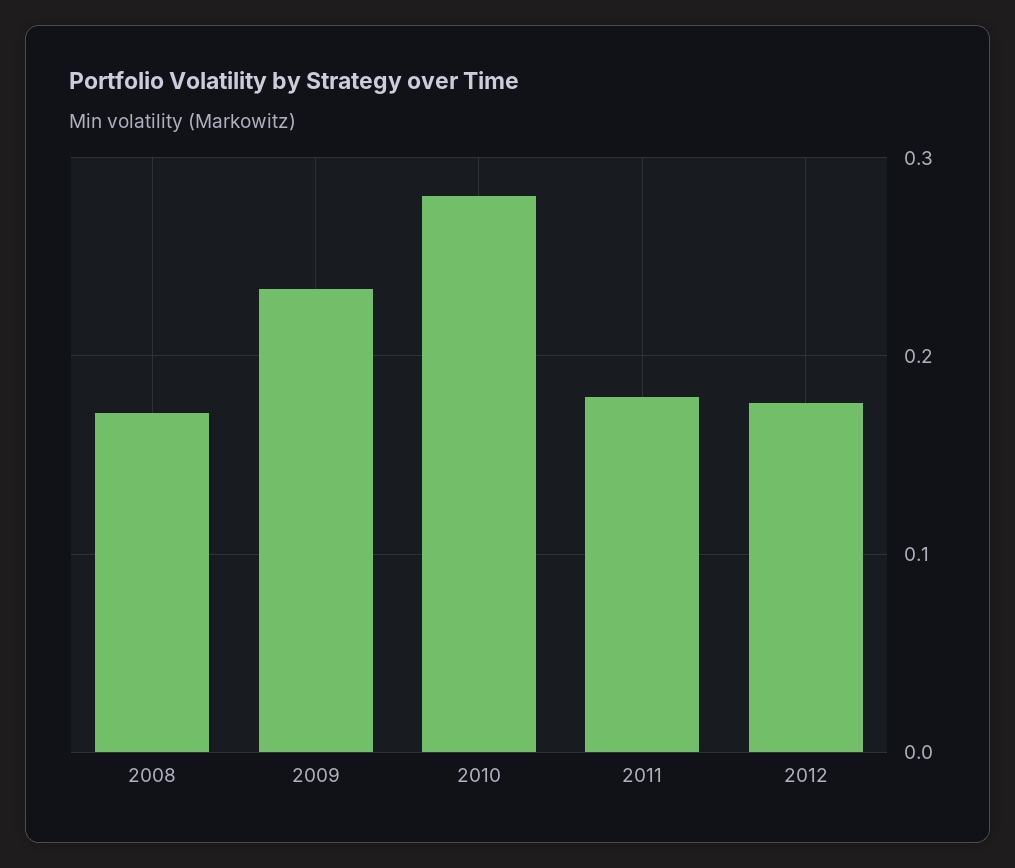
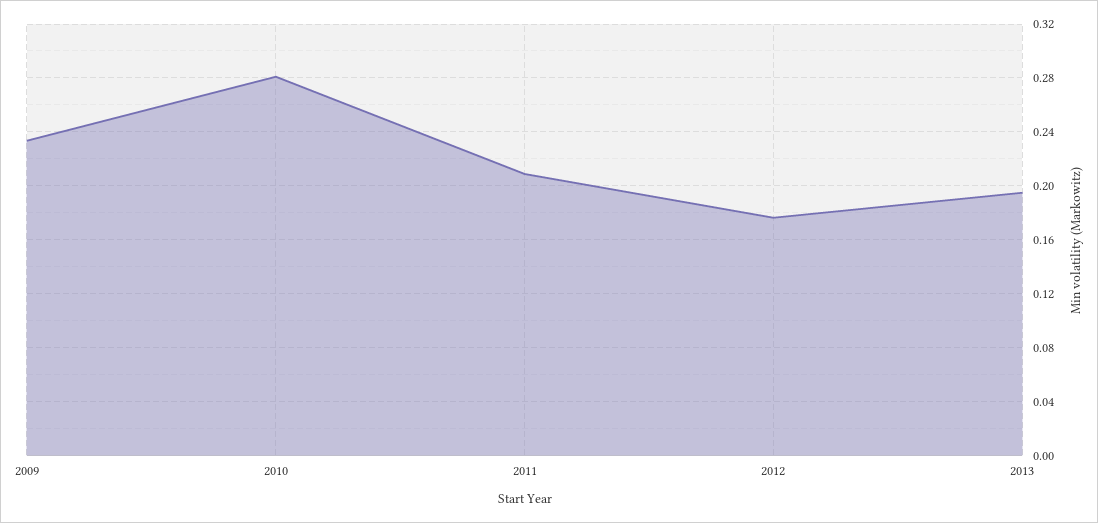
2008: 0.17 -> none
2011: 0.18 -> 0.21
2013: none -> 0.195

